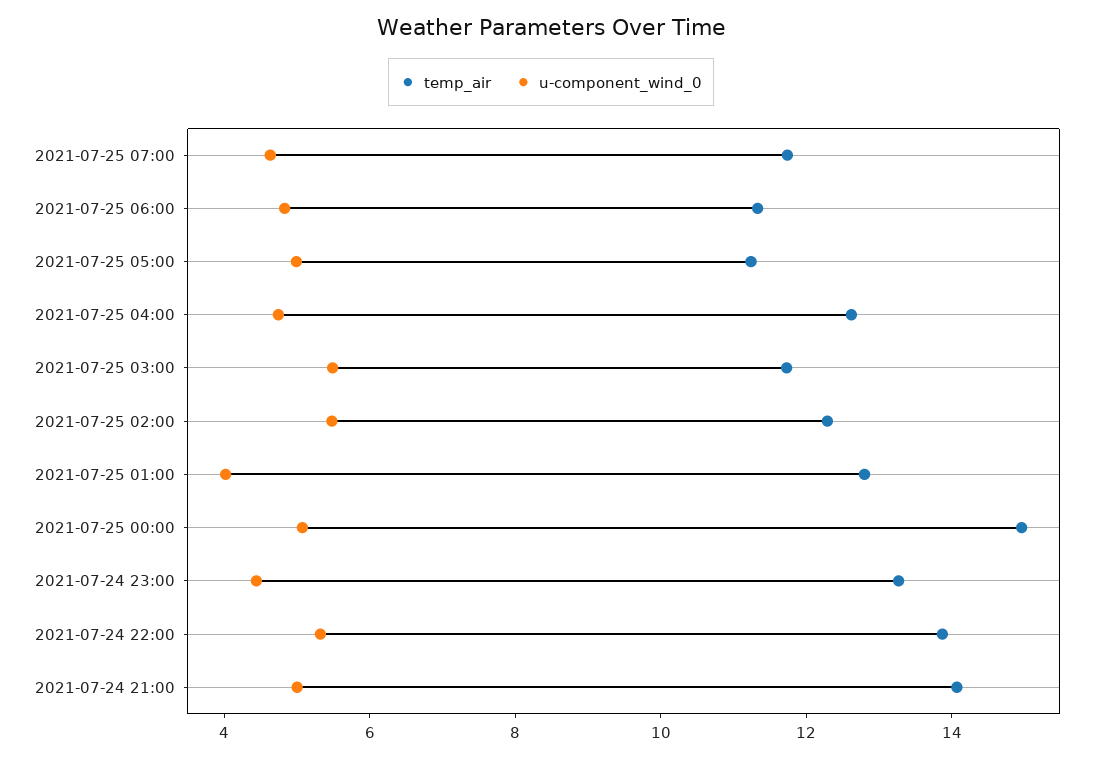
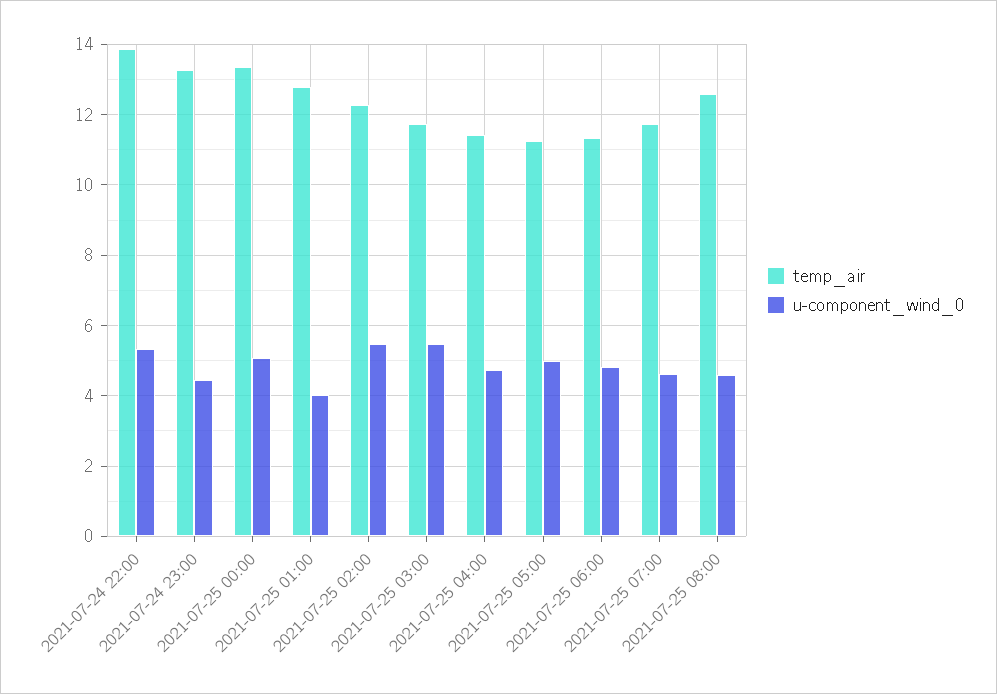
temp_air, 2021-07-25 04:00: 12.5 -> 11.4
temp_air, 2021-07-25 00:00: 15 -> 13.4
temp_air, 2021-07-24 21:00: 14 -> none
u-component_wind_0, 2021-07-24 21:00: 5 -> none
temp_air, 2021-07-25 08:00: none -> 12.6
u-component_wind_0, 2021-07-25 08:00: none -> 4.6

